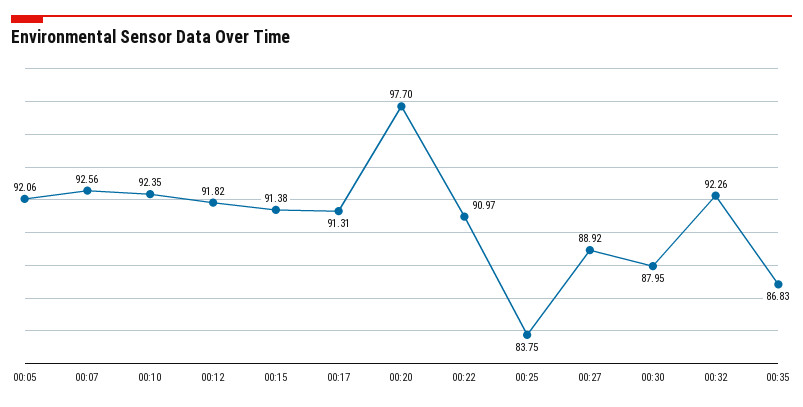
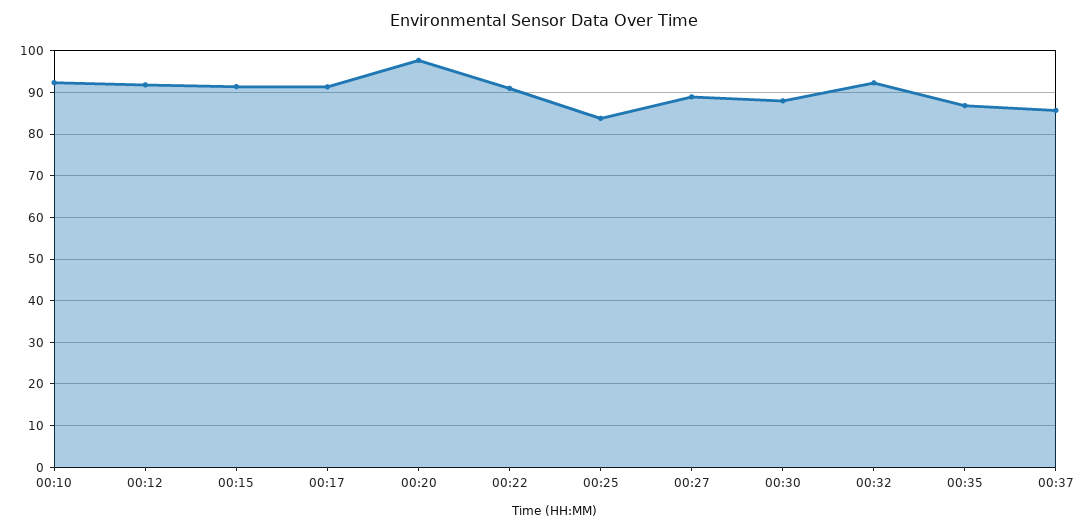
00:05: 92.06 -> none
00:07: 92.56 -> none
00:37: none -> 86

